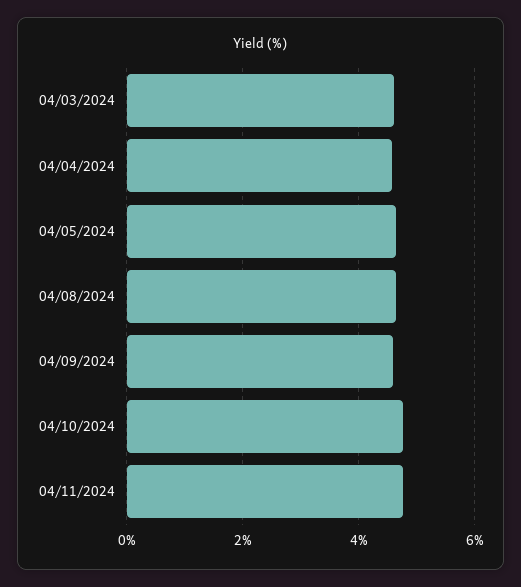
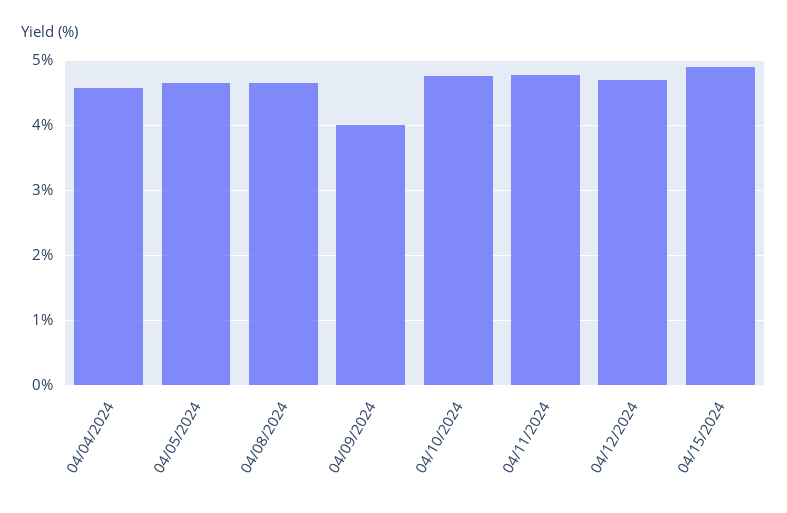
04/03/2024: 4.6 -> none
04/09/2024: 4.6 -> 4
04/12/2024: none -> 4.7
04/15/2024: none -> 4.9

